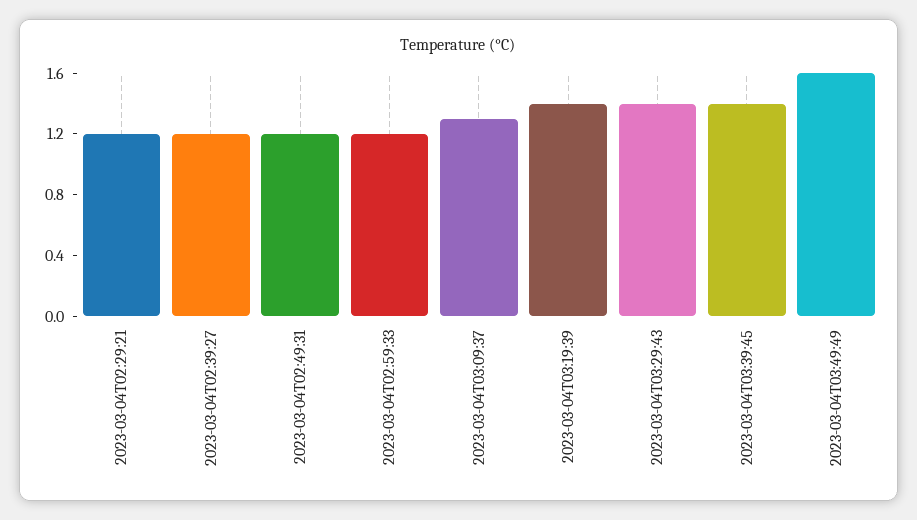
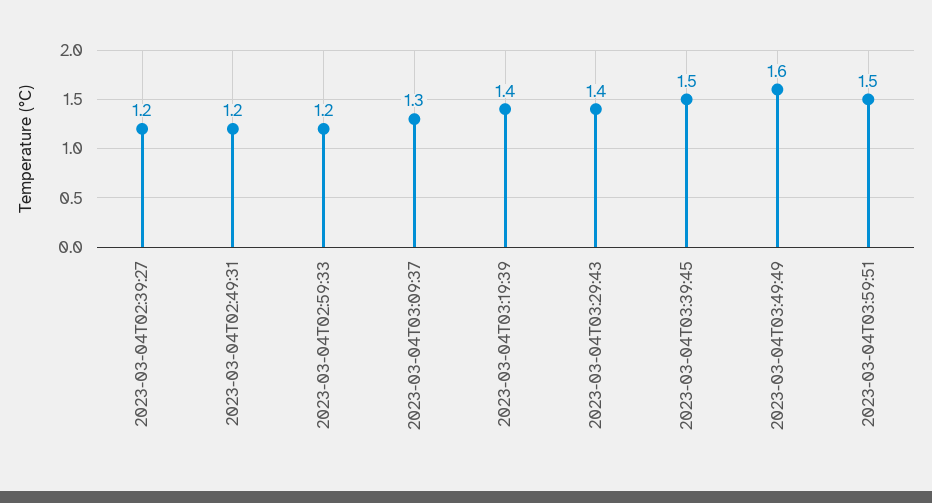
2023-03-04T02:29:21: 1.2 -> none
2023-03-04T03:39:45: 1.4 -> 1.5
2023-03-04T03:59:51: none -> 1.5

